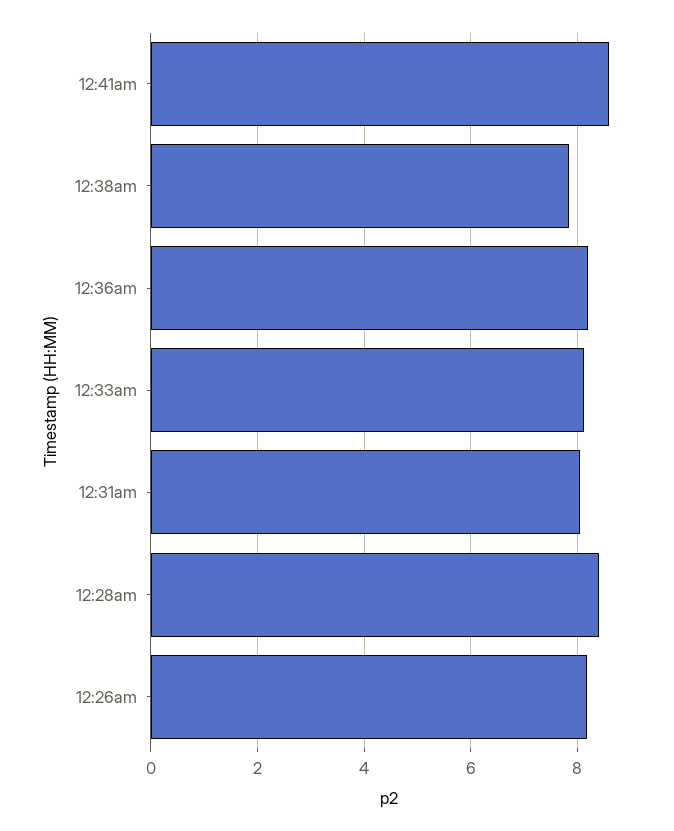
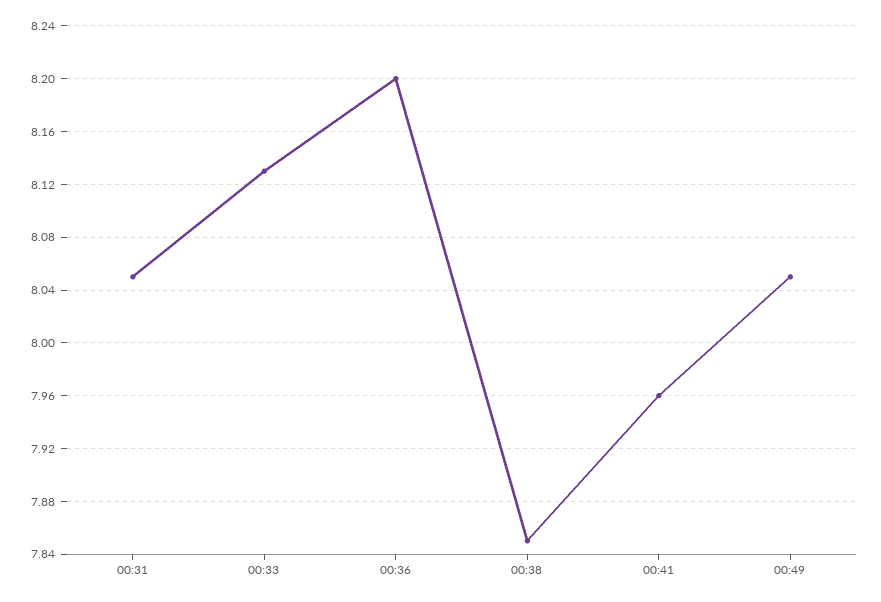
12:41am: 8.6 -> 7.96
12:28am: 8.4 -> none
12:26am: 8.2 -> none
00:49: none -> 8.05

